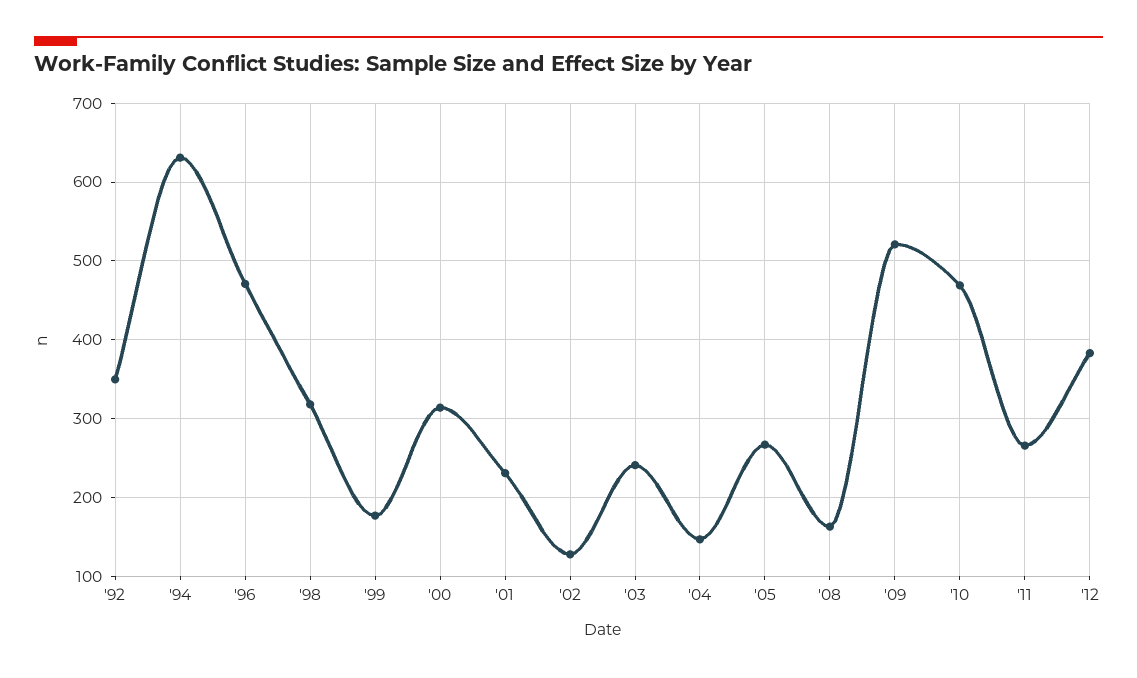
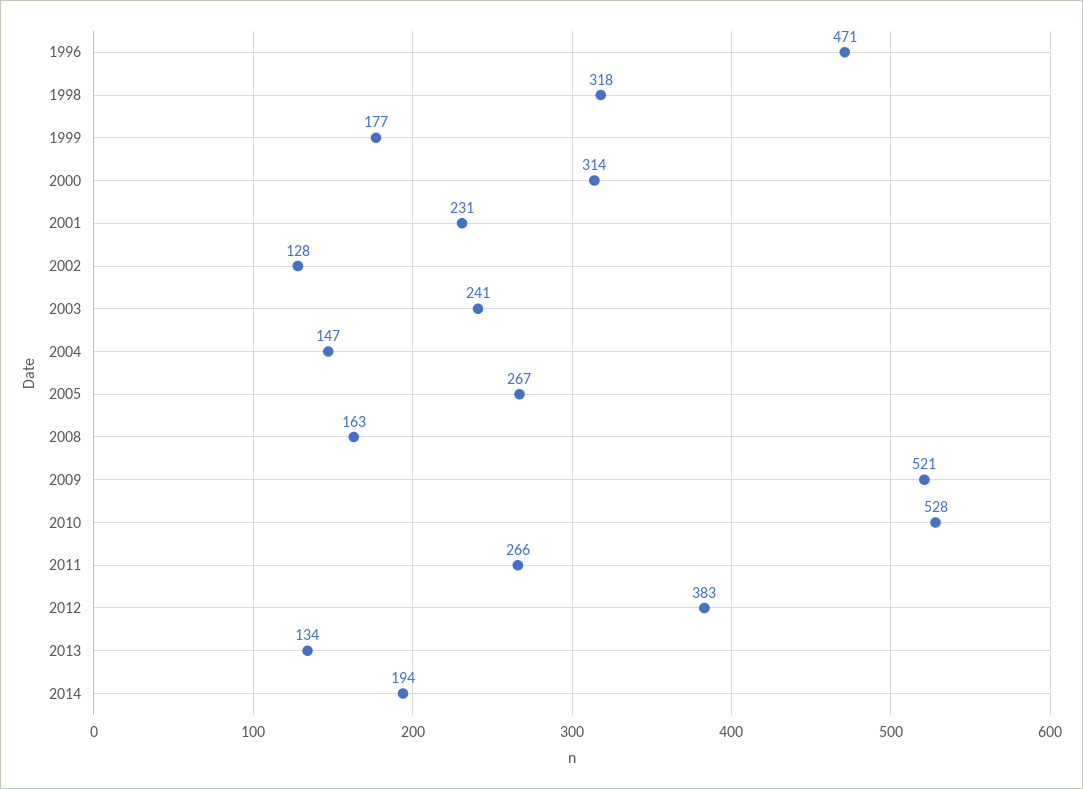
'92: 350 -> none
'94: 630 -> none
'10: 470 -> 528
2013: none -> 134
2014: none -> 194

